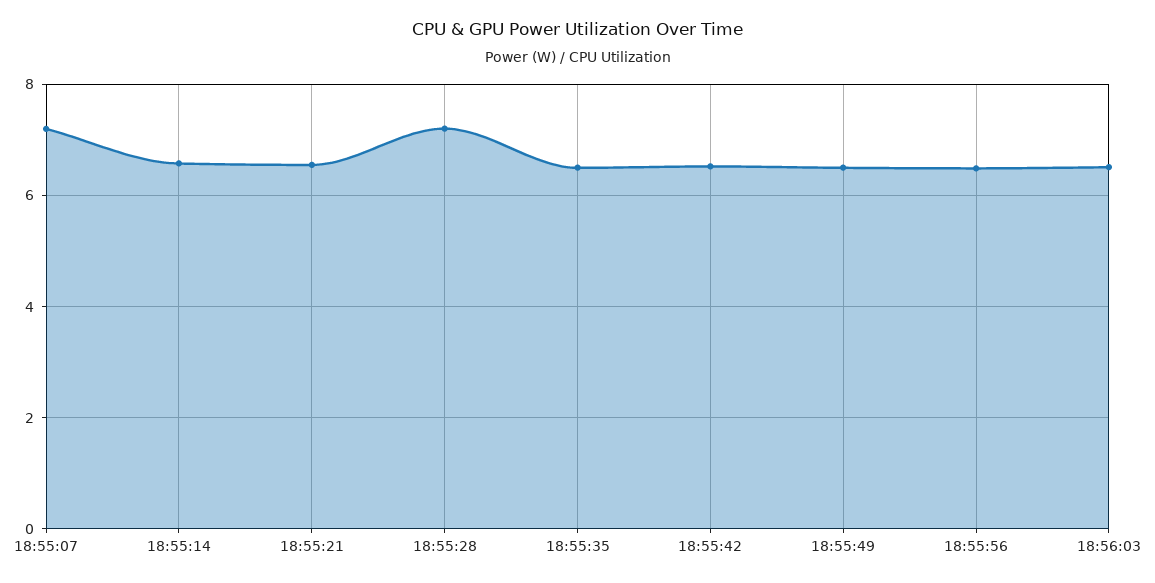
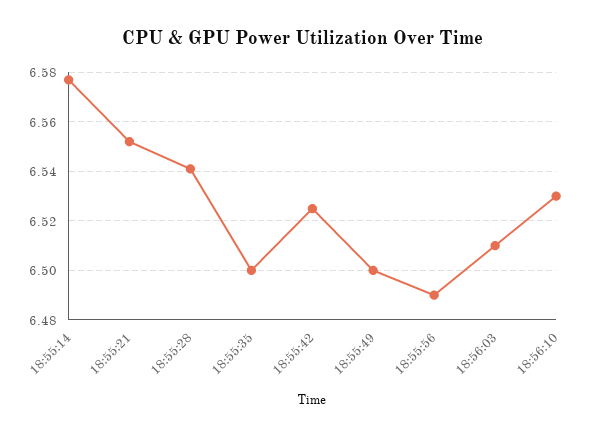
18:55:07: 7.2 -> none
18:55:28: 7.2 -> 6.54
18:56:10: none -> 6.53

